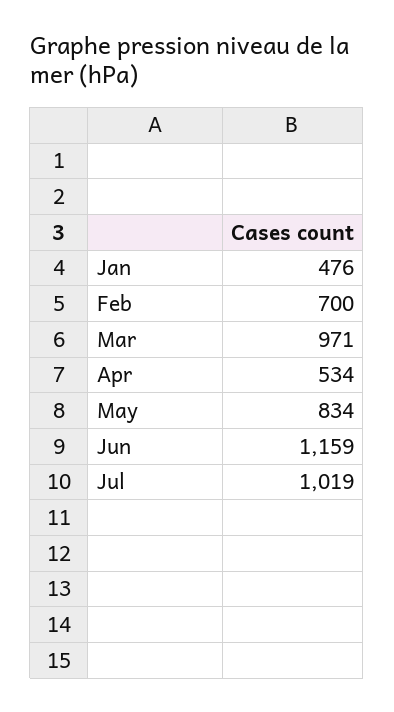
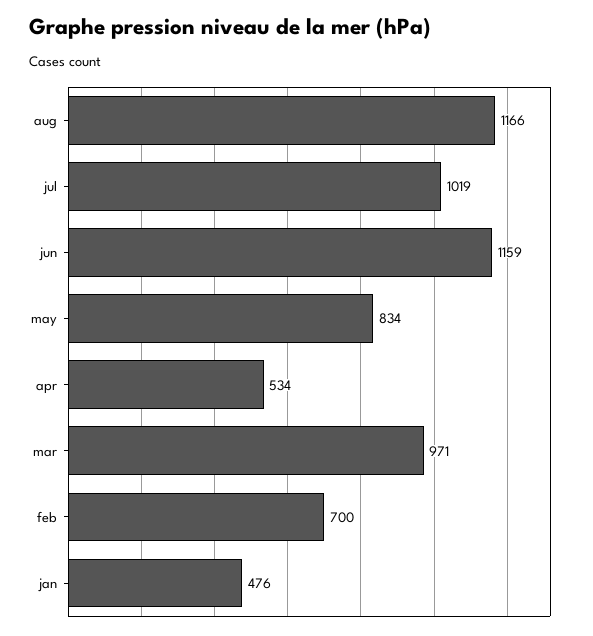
aug: none -> 1166

